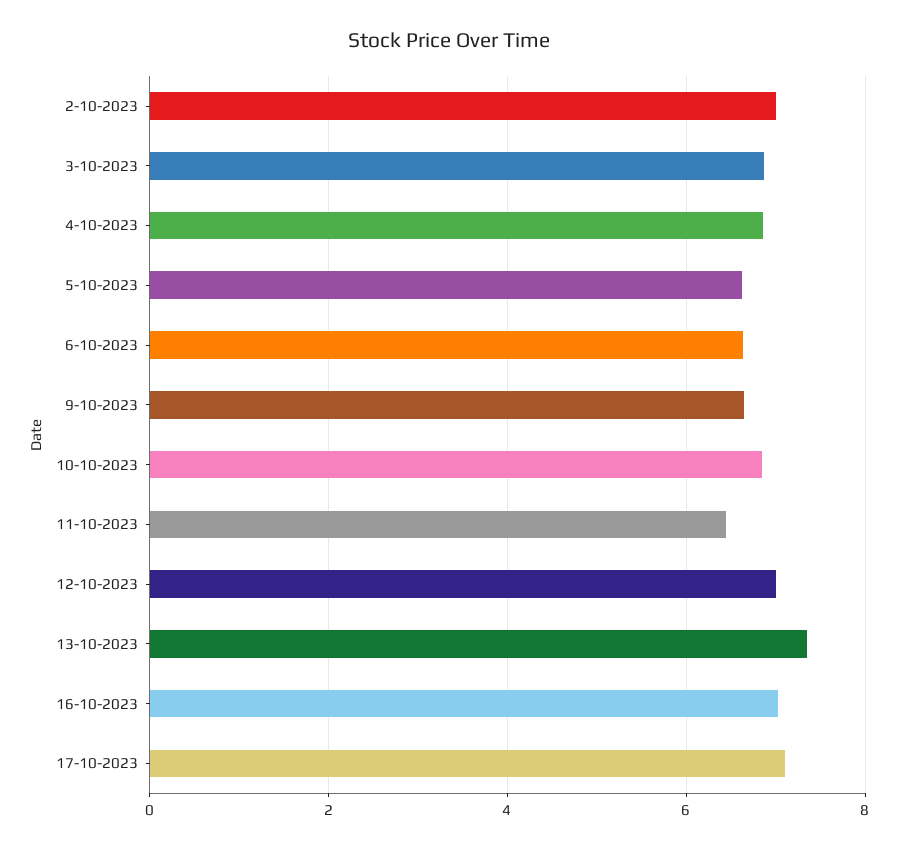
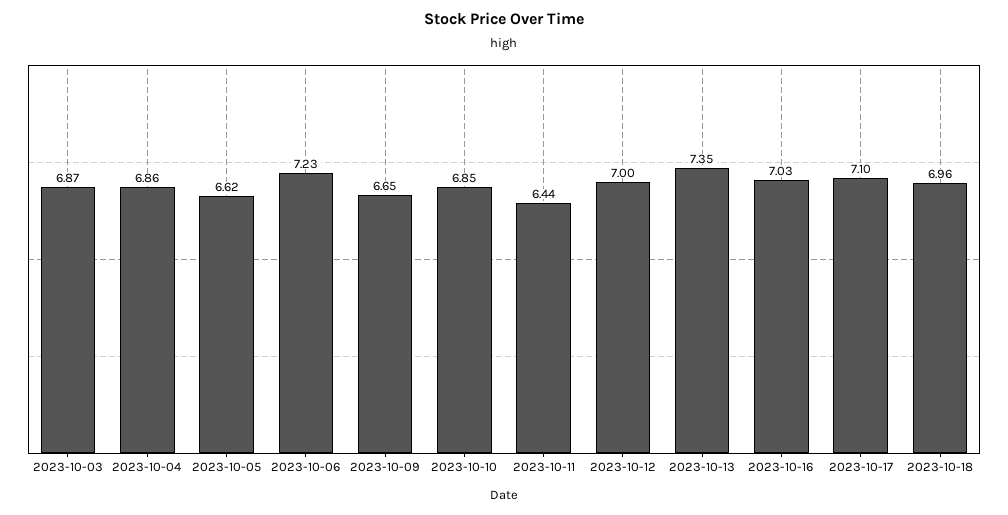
2-10-2023: 7 -> none
6-10-2023: 6.6 -> 7.23
2023-10-18: none -> 6.96

